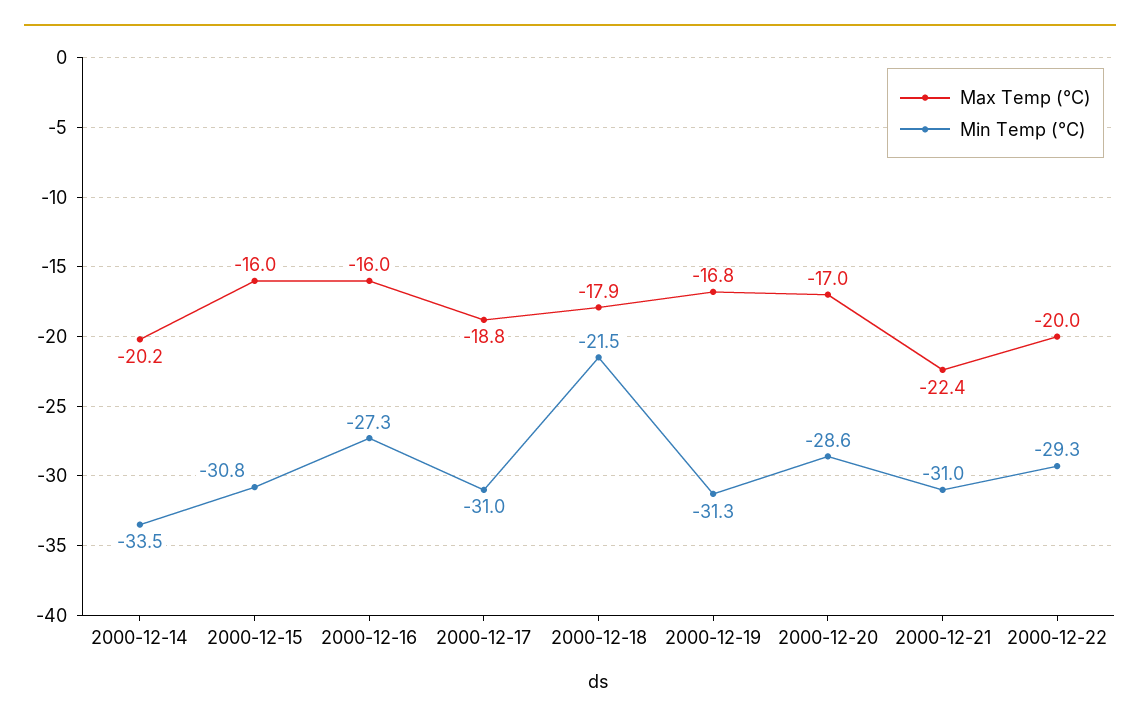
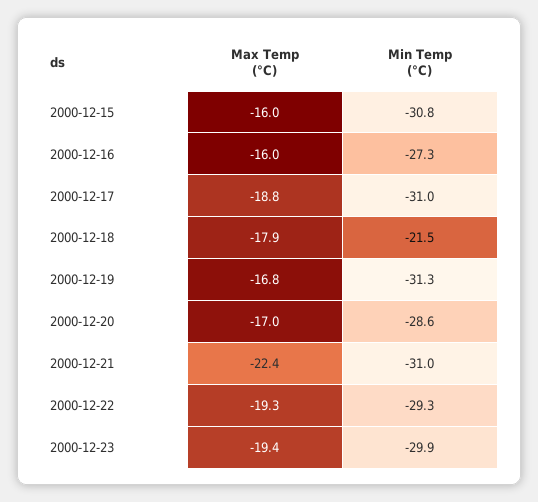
Max Temp (°C), 2000-12-14: -20.2 -> none
Min Temp (°C), 2000-12-14: -33.5 -> none
Max Temp (°C), 2000-12-22: -20 -> -19.3
Max Temp (°C), 2000-12-23: none -> -19.4
Min Temp (°C), 2000-12-23: none -> -29.9

